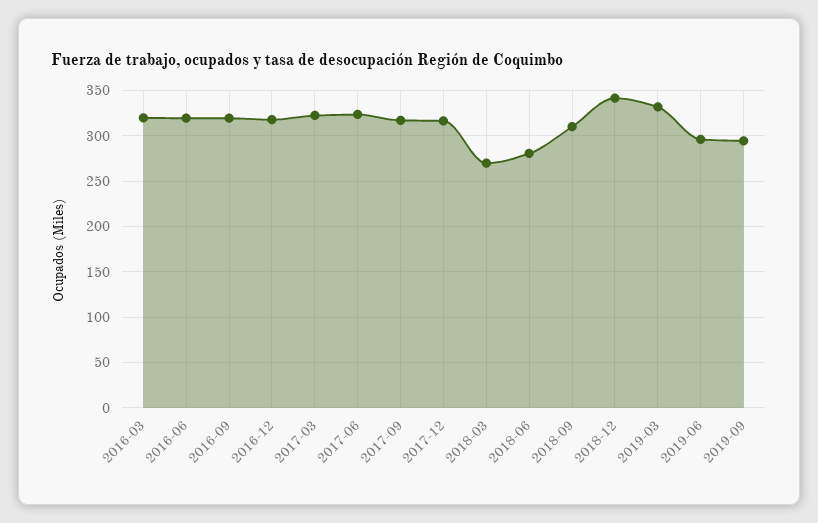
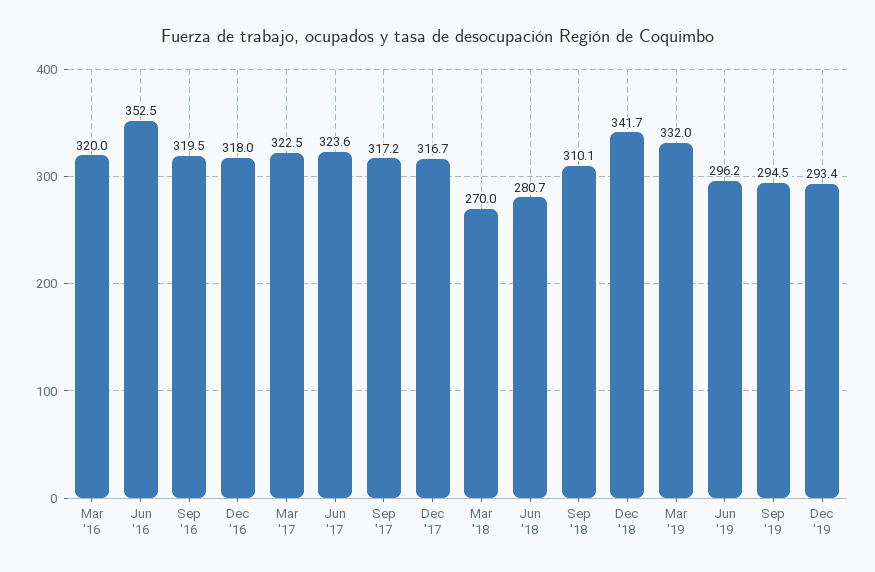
2016-06: 320 -> 352.5
Dec '19: none -> 293.4

